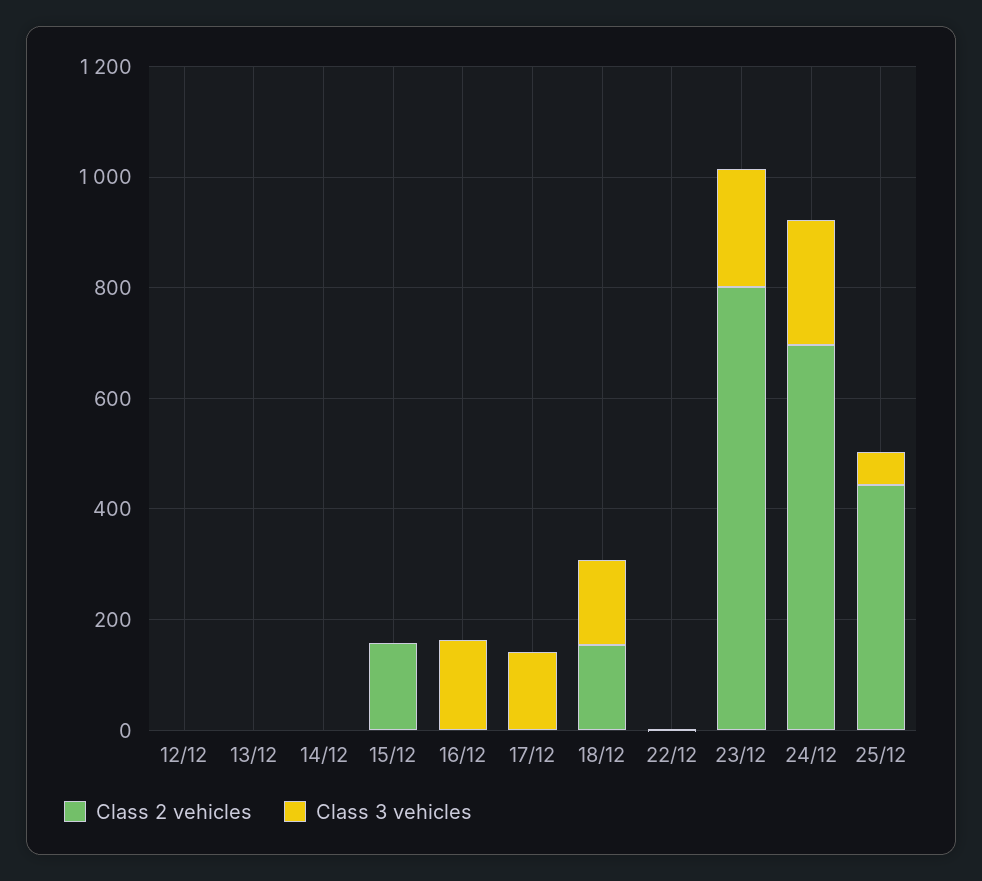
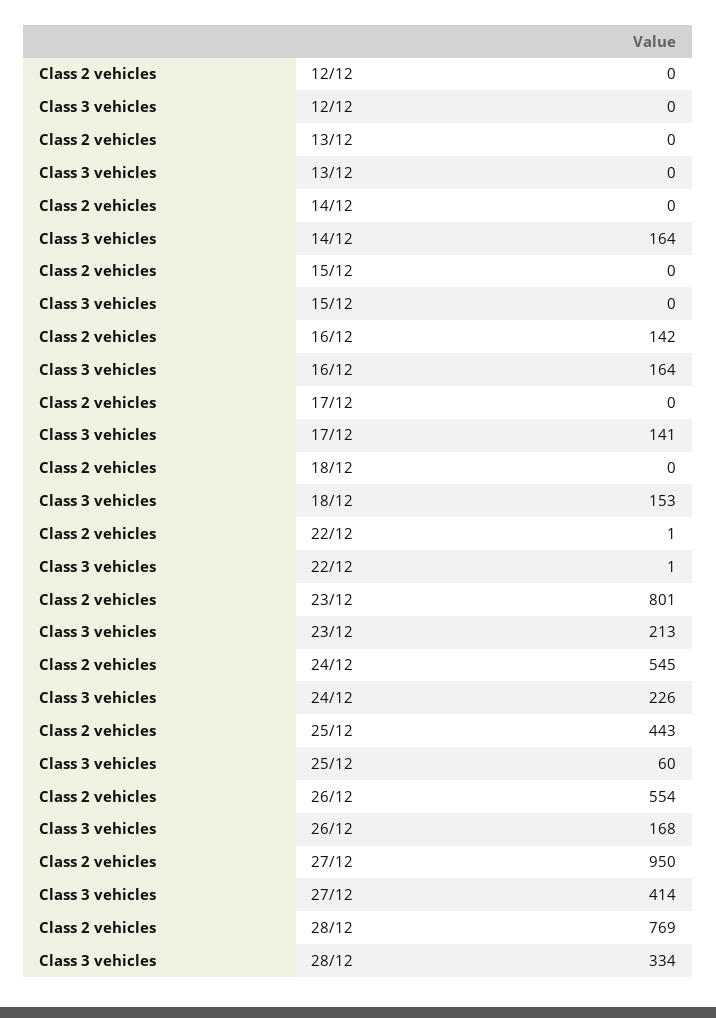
Class 3 vehicles, 14/12: 0 -> 164
Class 2 vehicles, 15/12: 150 -> 0
Class 2 vehicles, 16/12: 0 -> 142
Class 2 vehicles, 18/12: 150 -> 0
Class 2 vehicles, 24/12: 700 -> 545
Class 2 vehicles, 26/12: none -> 554
Class 3 vehicles, 26/12: none -> 168
Class 2 vehicles, 27/12: none -> 950
Class 3 vehicles, 27/12: none -> 414
Class 2 vehicles, 28/12: none -> 769
Class 3 vehicles, 28/12: none -> 334

